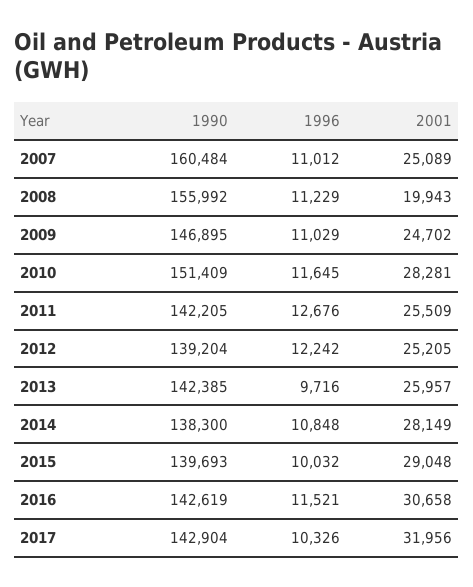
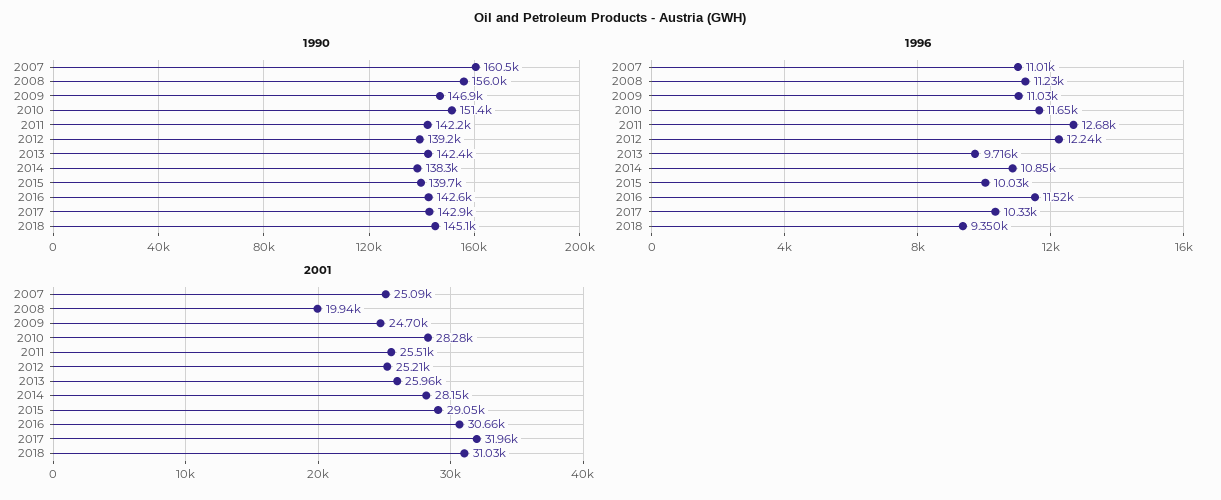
1990, 2018: none -> 145100
1996, 2018: none -> 9350
2001, 2018: none -> 31030

